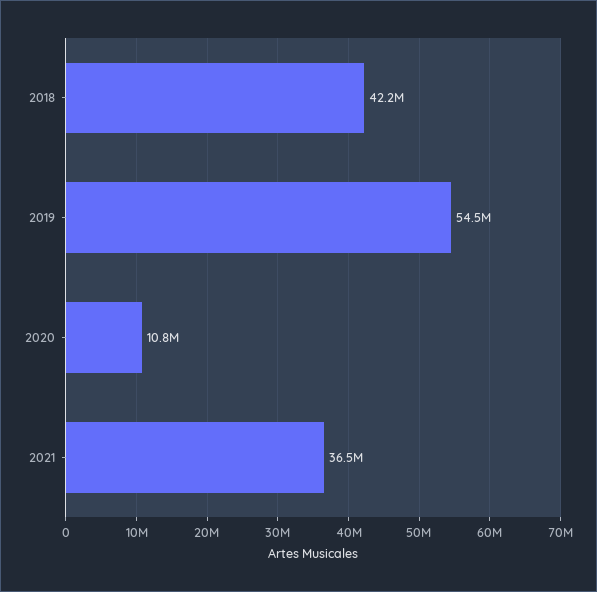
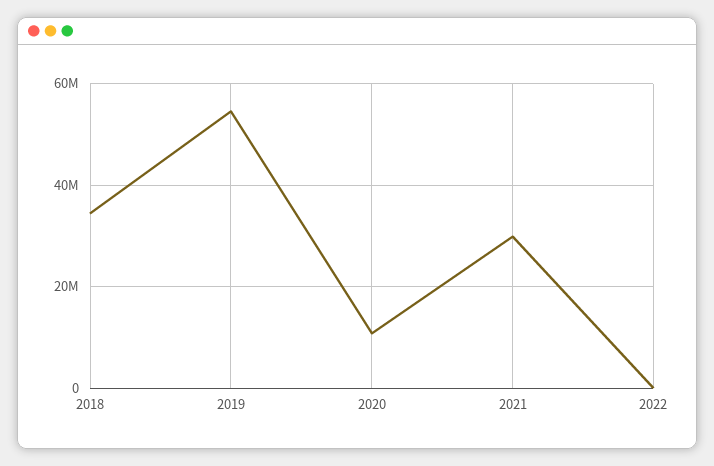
2018: 42200000 -> 34000000
2021: 36500000 -> 30000000
2022: none -> 0

